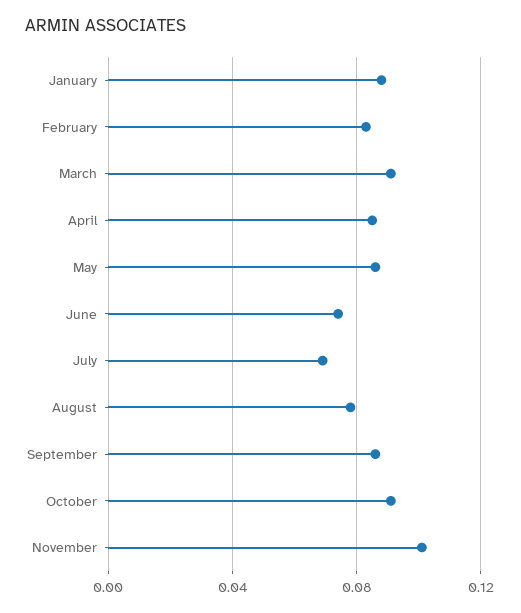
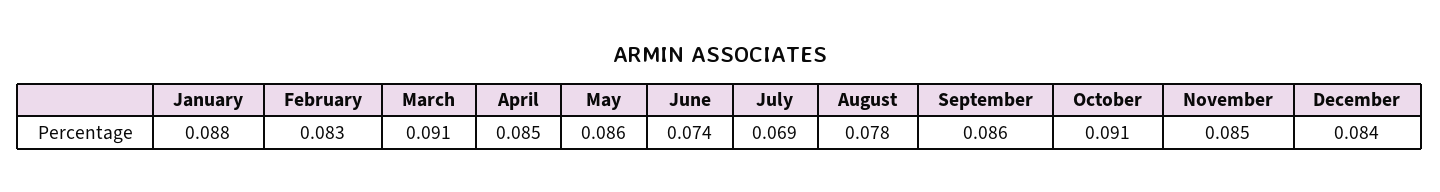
November: 0.1 -> 0.085
December: none -> 0.084

